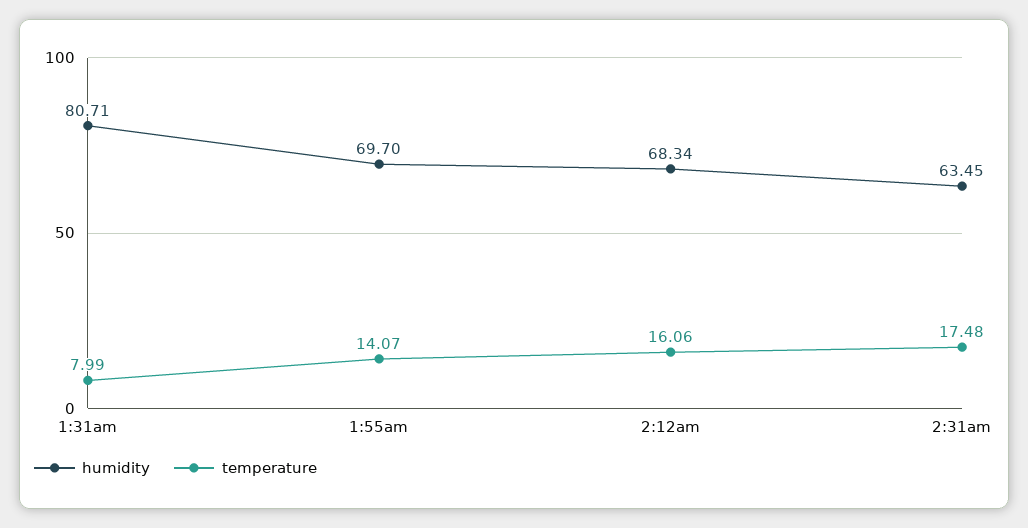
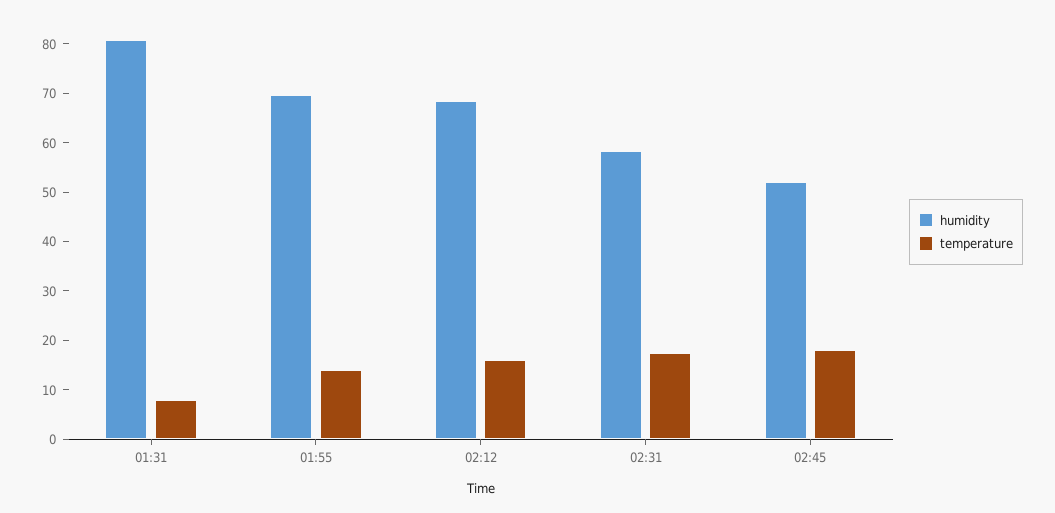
humidity, 2:31am: 63.45 -> 58
humidity, 02:45: none -> 52
temperature, 02:45: none -> 18

